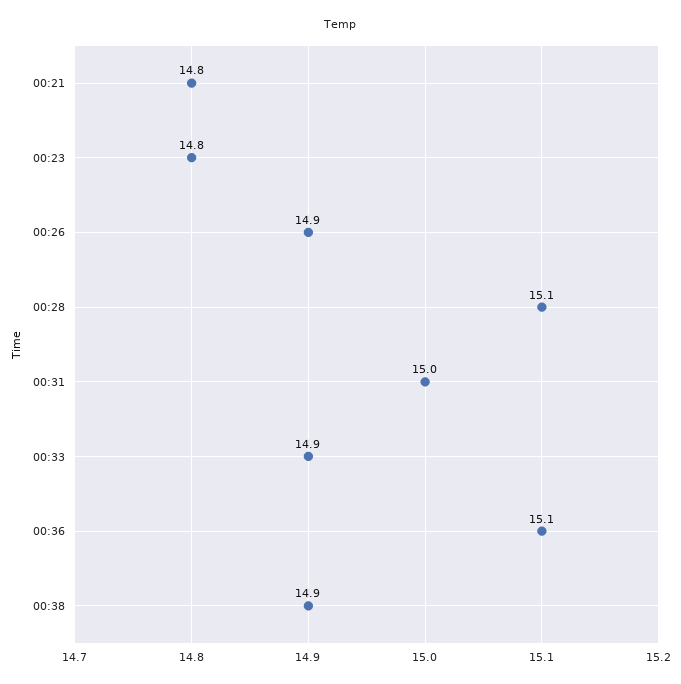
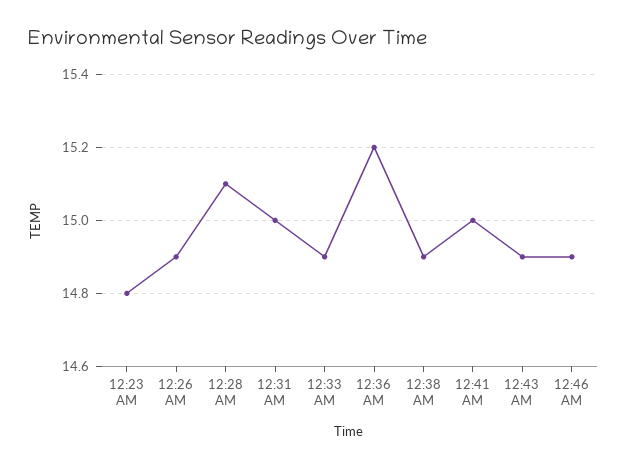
00:21: 14.8 -> none
00:36: 15.1 -> 15.2
12:41 AM: none -> 15
12:43 AM: none -> 14.9
12:46 AM: none -> 14.9

